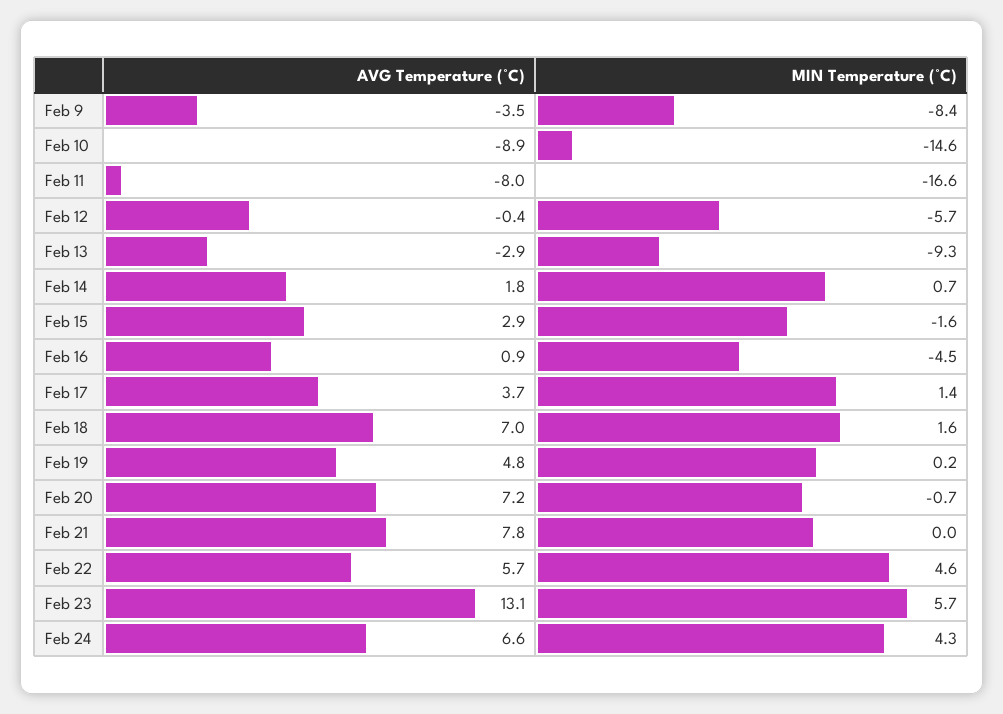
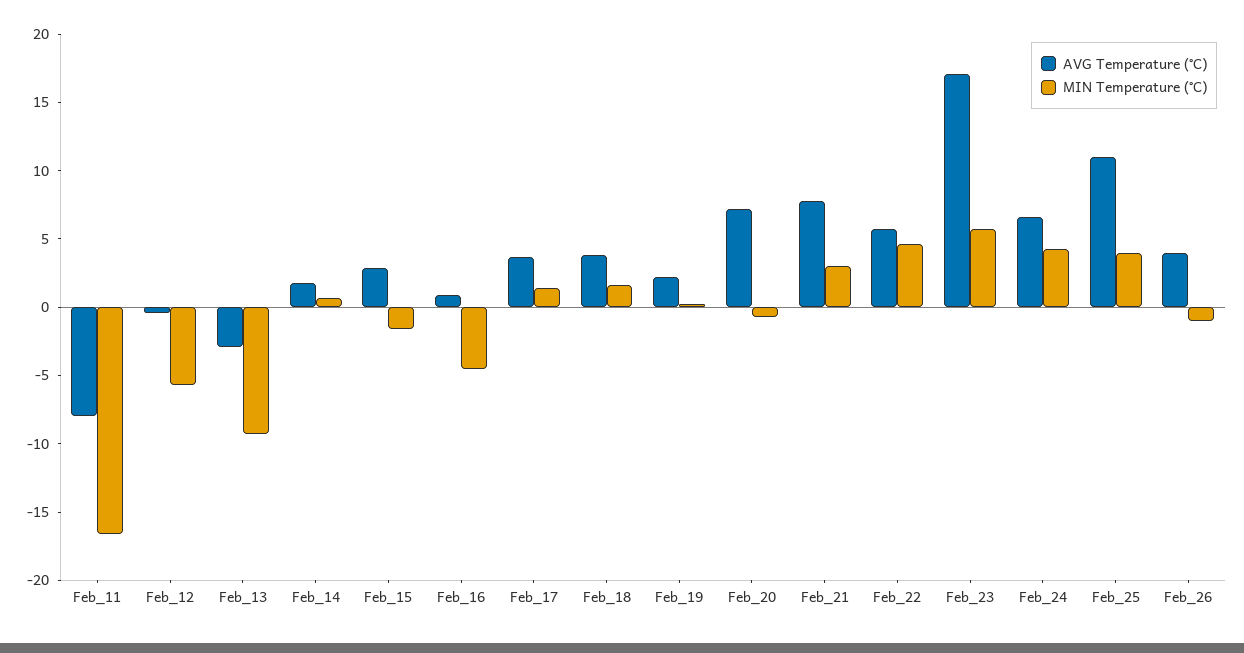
AVG Temperature (°C), Feb 9: -3.5 -> none
MIN Temperature (°C), Feb 9: -8.4 -> none
AVG Temperature (°C), Feb 10: -8.9 -> none
MIN Temperature (°C), Feb 10: -14.6 -> none
AVG Temperature (°C), Feb 18: 7 -> 4
AVG Temperature (°C), Feb 19: 4.8 -> 2
MIN Temperature (°C), Feb 21: 0 -> 3
AVG Temperature (°C), Feb 23: 13.1 -> 17
AVG Temperature (°C), Feb_25: none -> 11
MIN Temperature (°C), Feb_25: none -> 4
AVG Temperature (°C), Feb_26: none -> 4
MIN Temperature (°C), Feb_26: none -> -1

